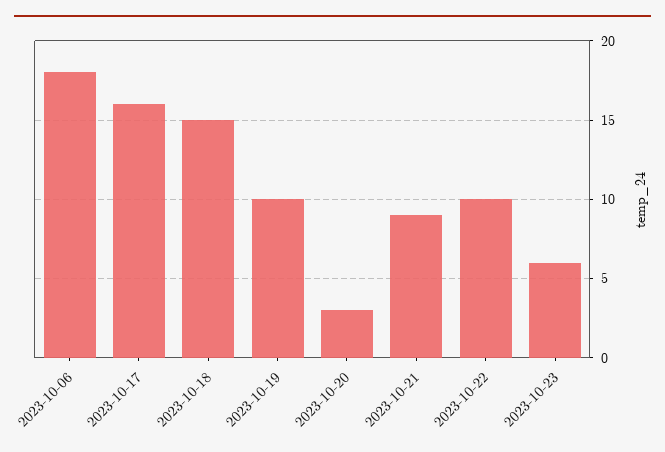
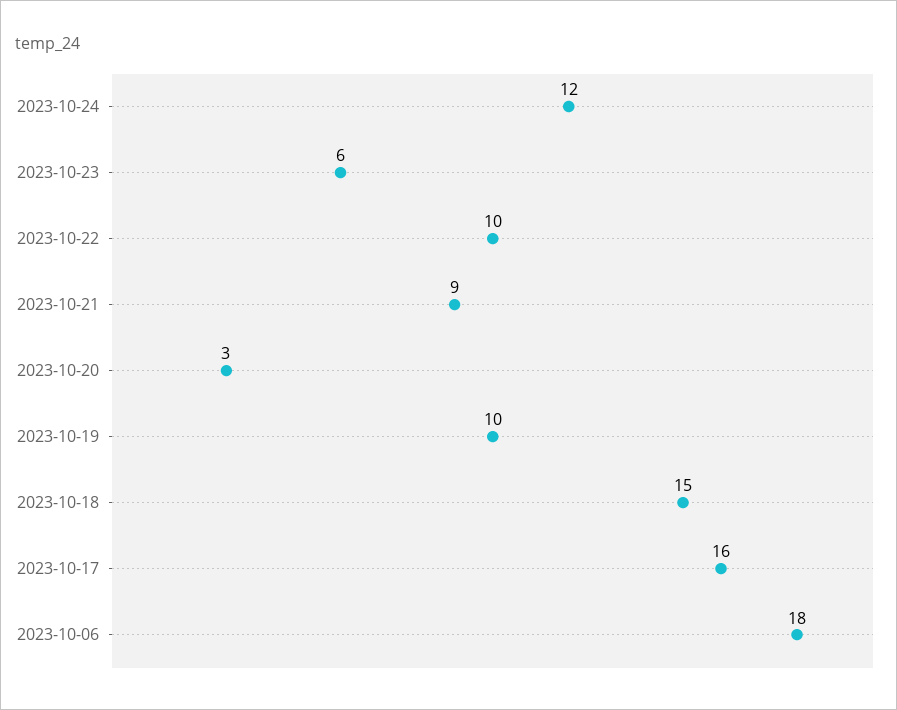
2023-10-24: none -> 12

